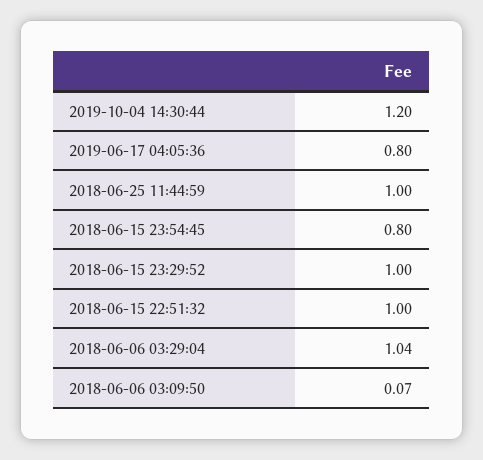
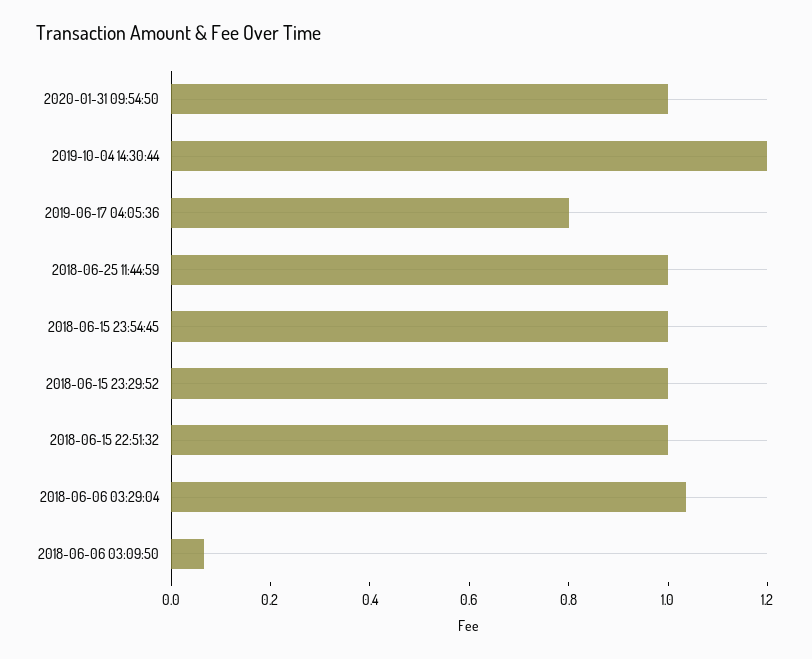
2018-06-15 23:54:45: 0.8 -> 1
2020-01-31 09:54:50: none -> 1

